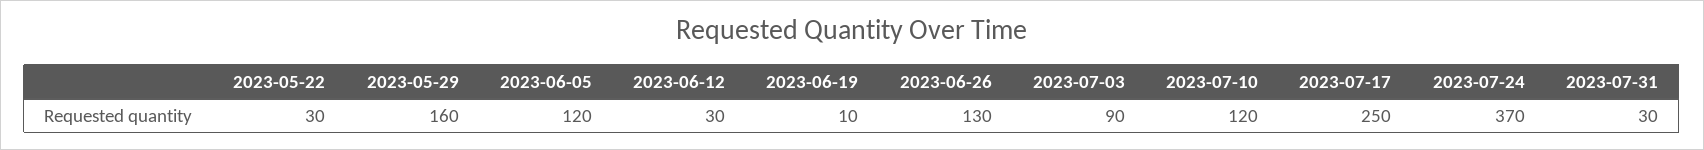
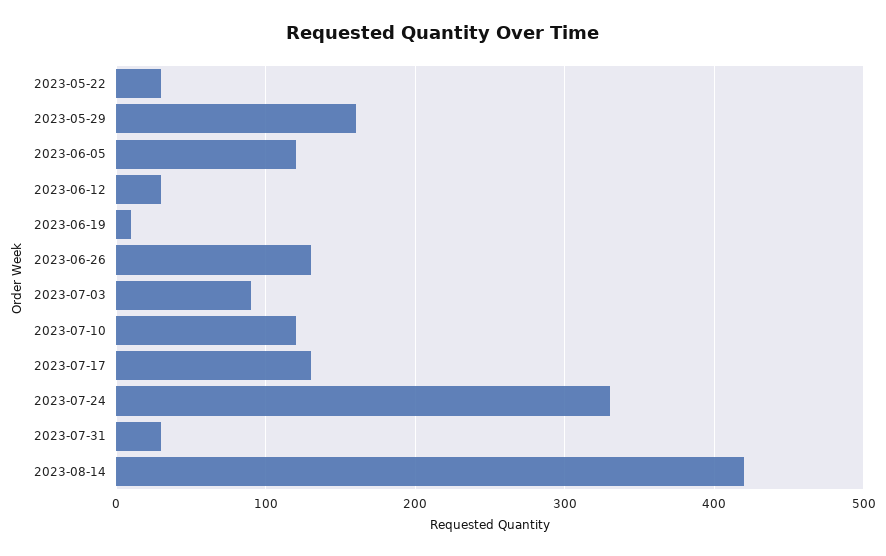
2023-07-17: 250 -> 130
2023-07-24: 370 -> 330
2023-08-14: none -> 420

